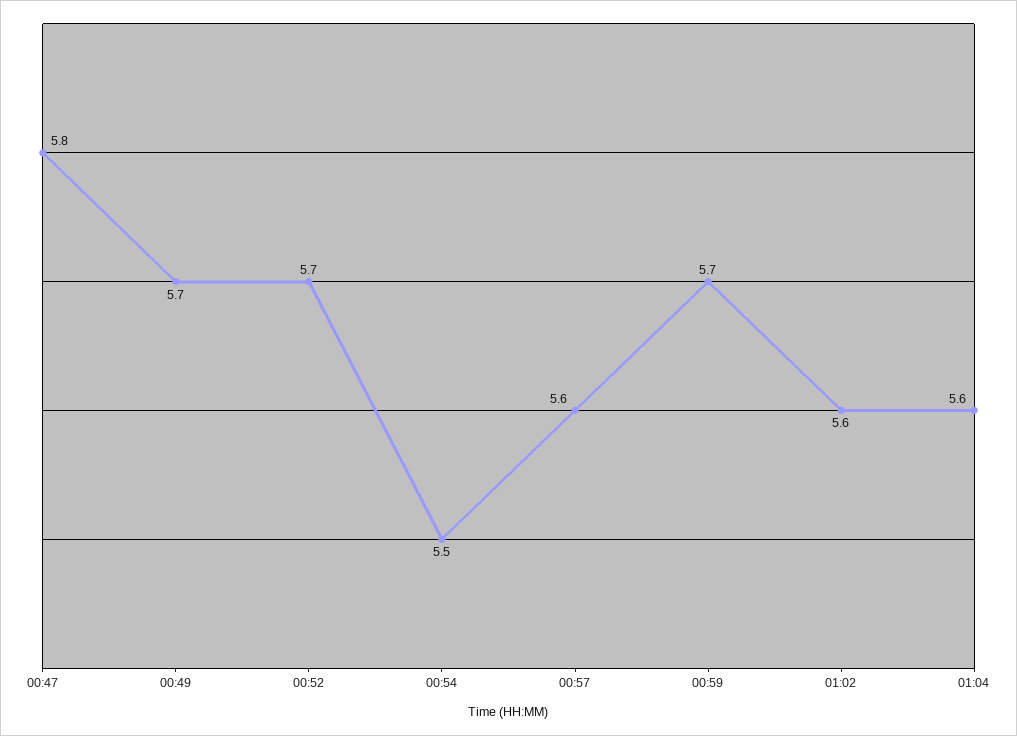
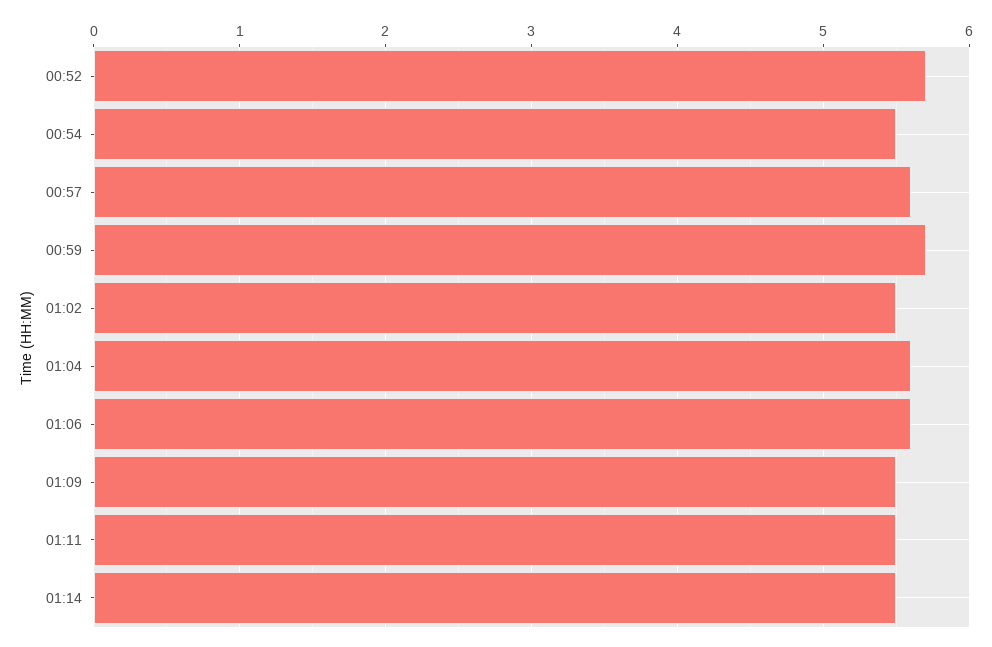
00:47: 5.8 -> none
00:49: 5.7 -> none
01:02: 5.6 -> 5.5
01:06: none -> 5.6
01:09: none -> 5.5
01:11: none -> 5.5
01:14: none -> 5.5

